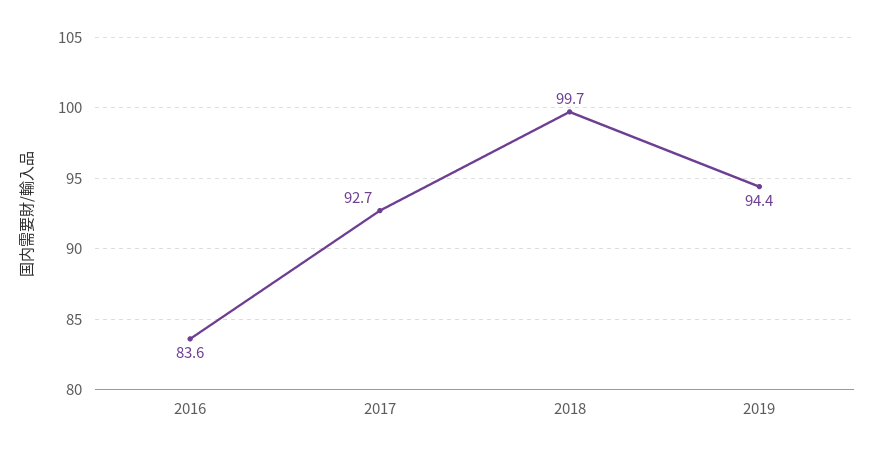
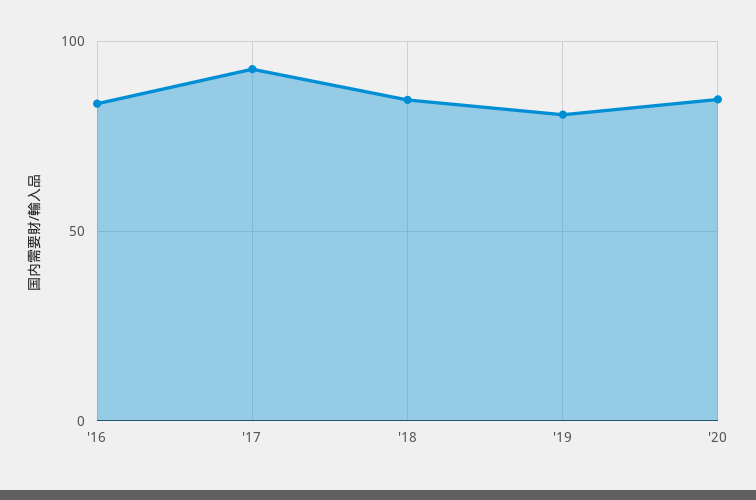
2018: 99.7 -> 85
2019: 94.4 -> 80
'20: none -> 85

